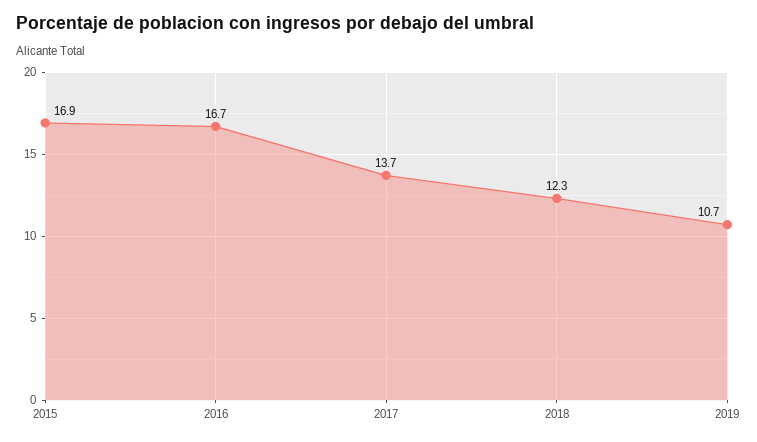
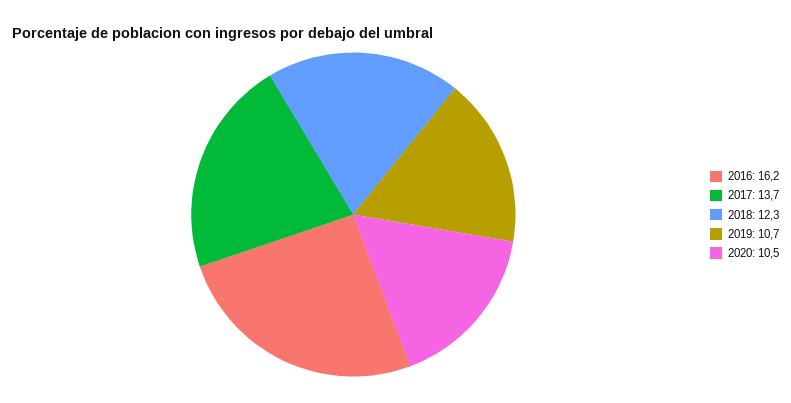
2015: 16.9 -> none
2016: 16.7 -> 16.2
2020: none -> 10.5

